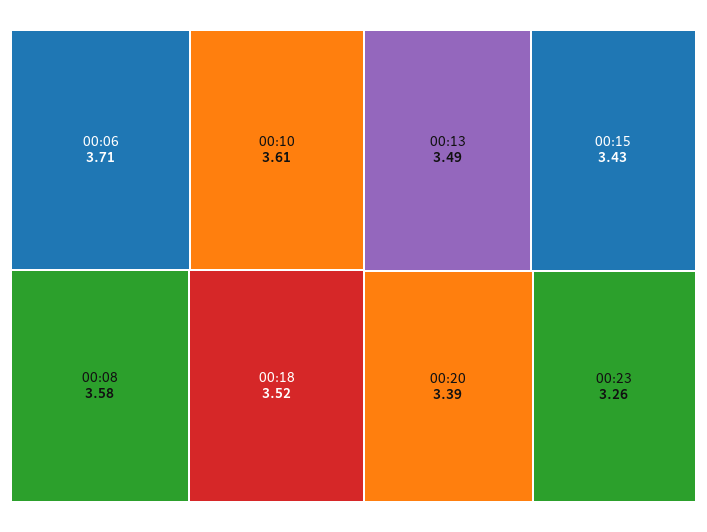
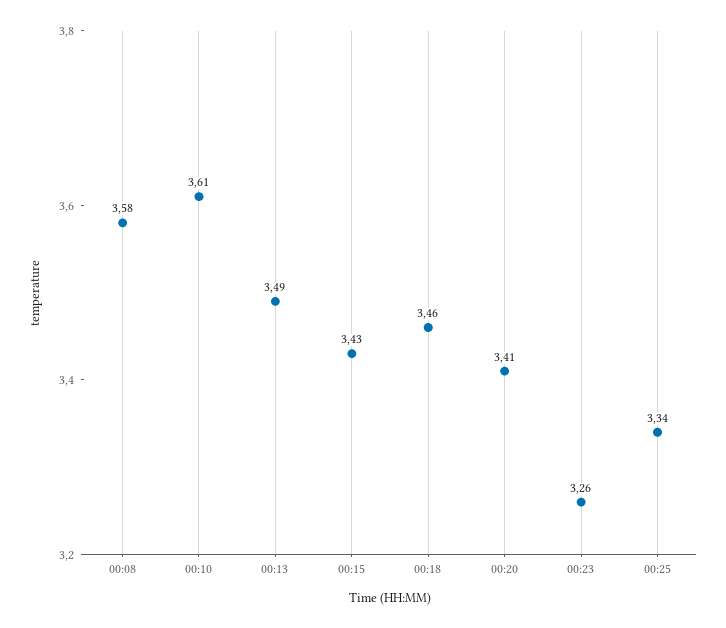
00:06: 3.71 -> none
00:18: 3.52 -> 3.46
00:20: 3.39 -> 3.41
00:25: none -> 3.34

